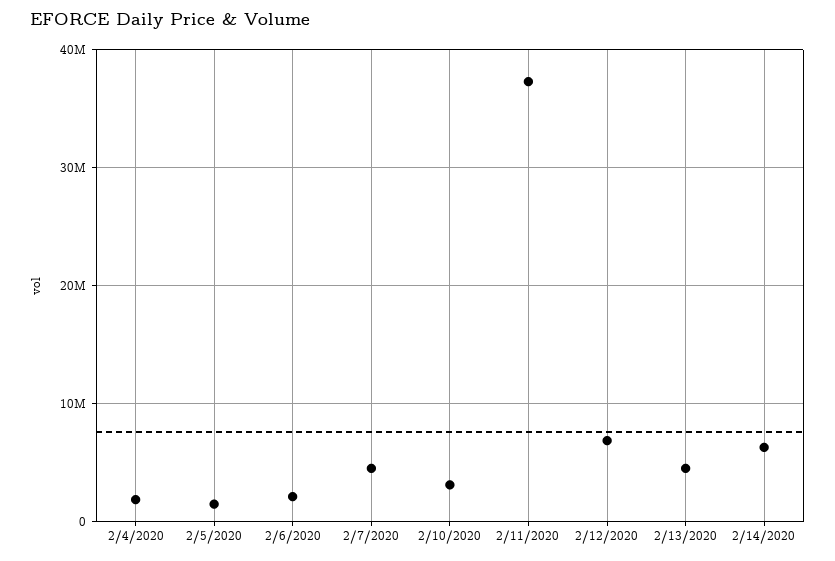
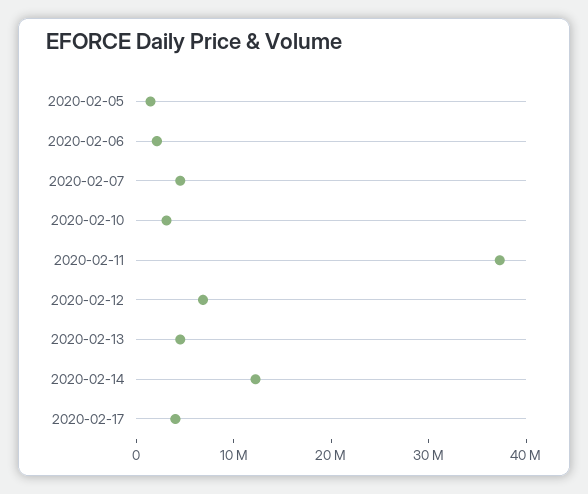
2/4/2020: 2000000 -> none
2/14/2020: 6000000 -> 12000000
2020-02-17: none -> 4000000

